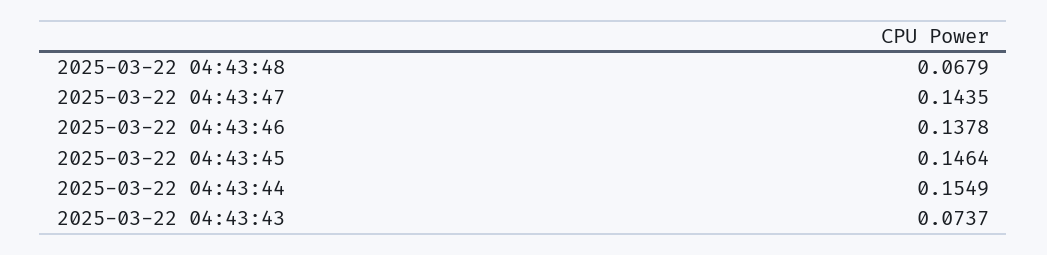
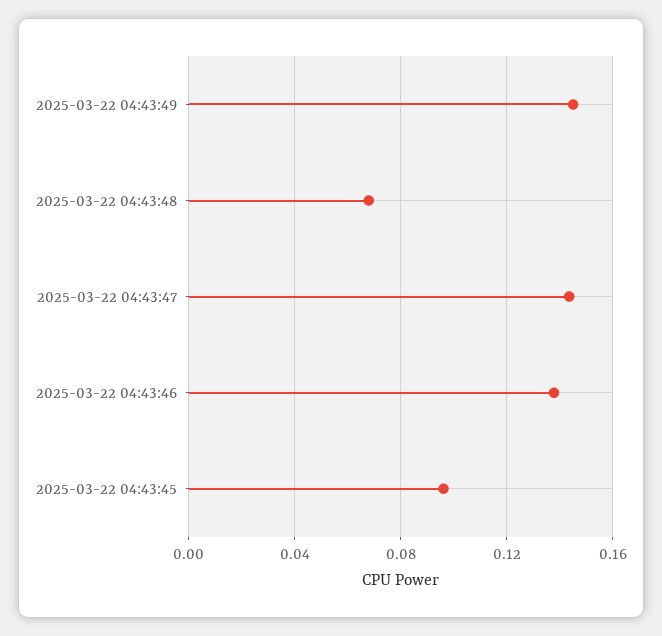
2025-03-22 04:43:45: 0.1464 -> 0.095
2025-03-22 04:43:44: 0.1549 -> none
2025-03-22 04:43:43: 0.0737 -> none
2025-03-22 04:43:49: none -> 0.145

